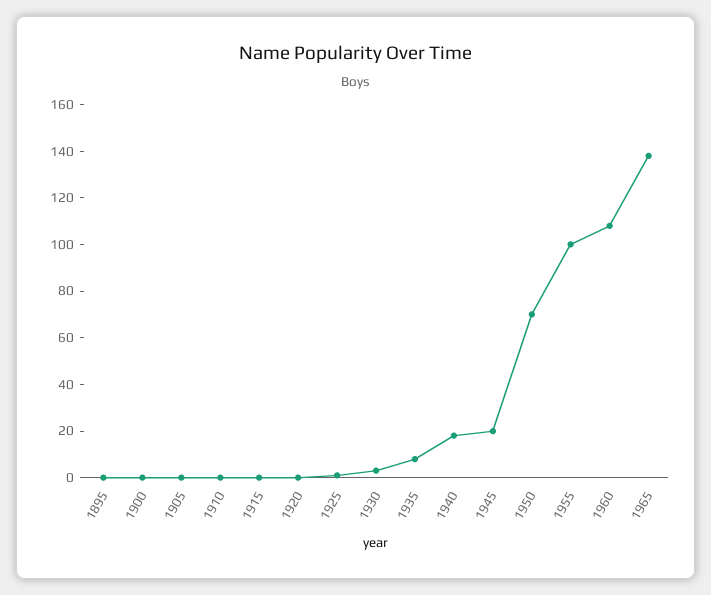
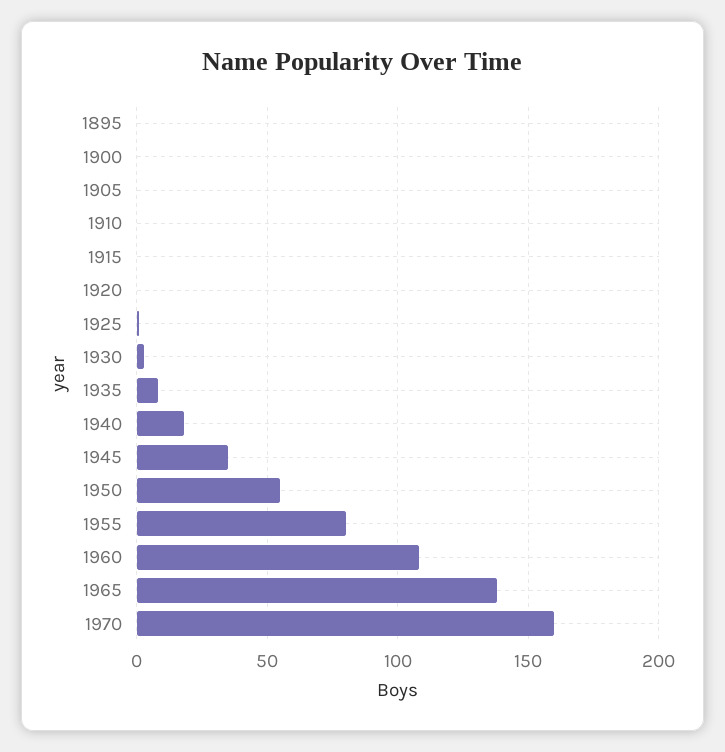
1945: 20 -> 35
1950: 70 -> 55
1955: 100 -> 80
1970: none -> 160

